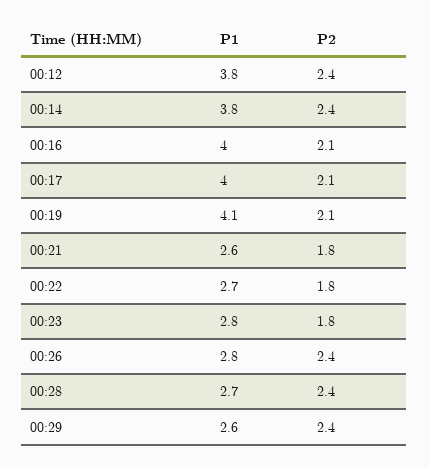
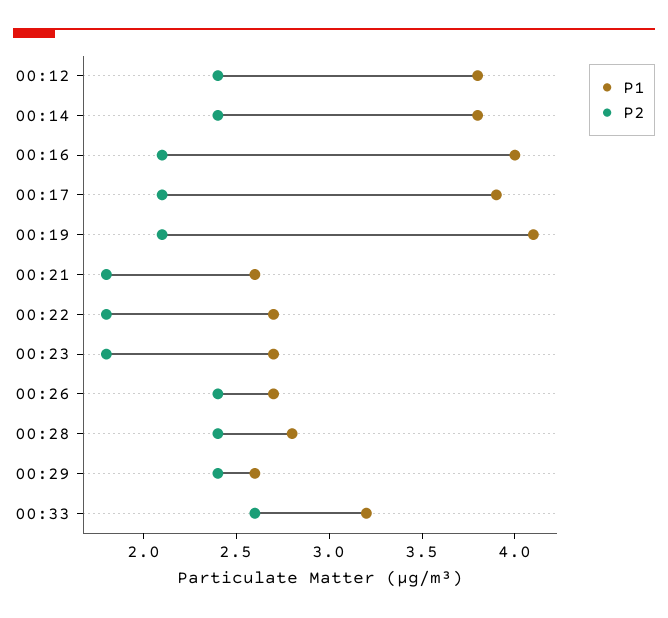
P1, 00:17: 4 -> 3.9
P1, 00:23: 2.8 -> 2.7
P1, 00:26: 2.8 -> 2.7
P1, 00:28: 2.7 -> 2.8
P1, 00:33: none -> 3.2
P2, 00:33: none -> 2.6

